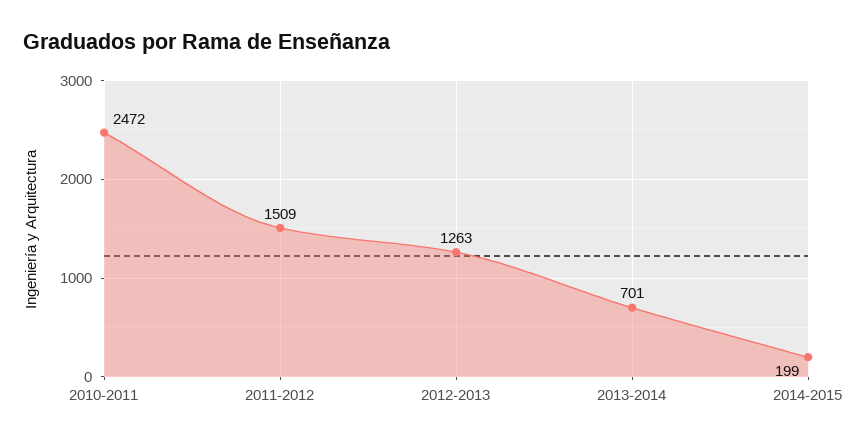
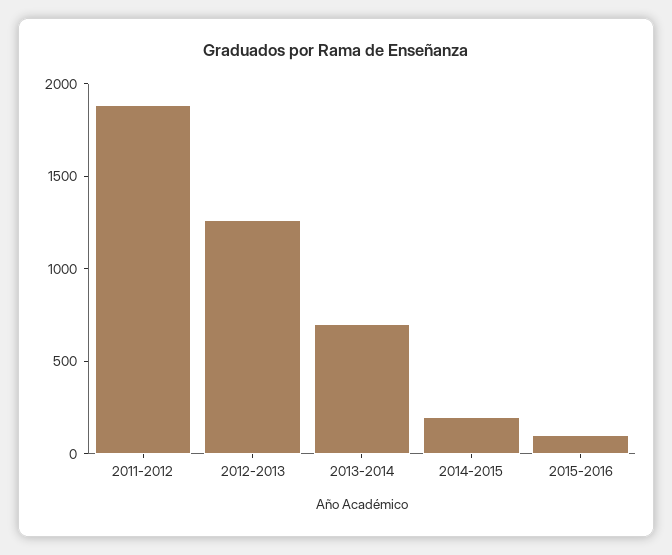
2010-2011: 2472 -> none
2011-2012: 1509 -> 1900
2015-2016: none -> 100

